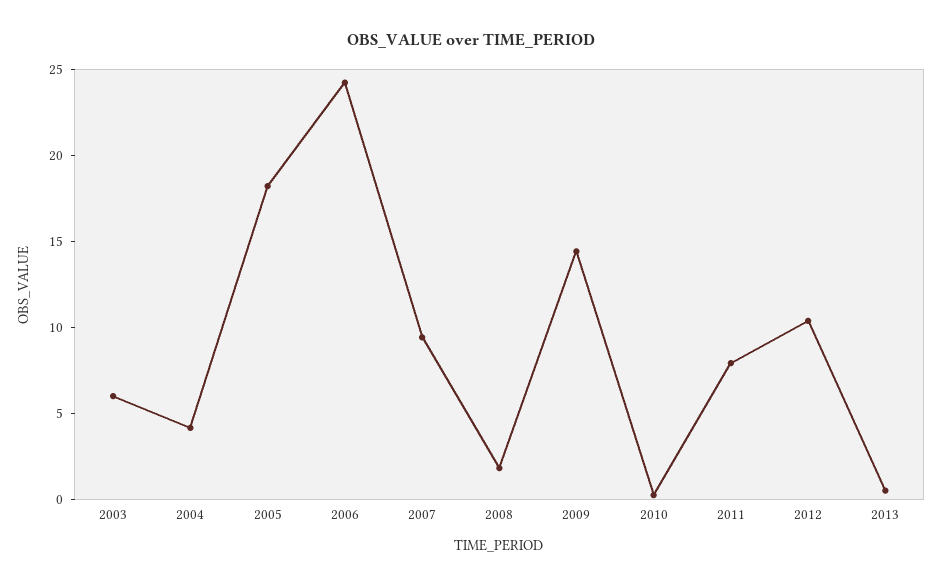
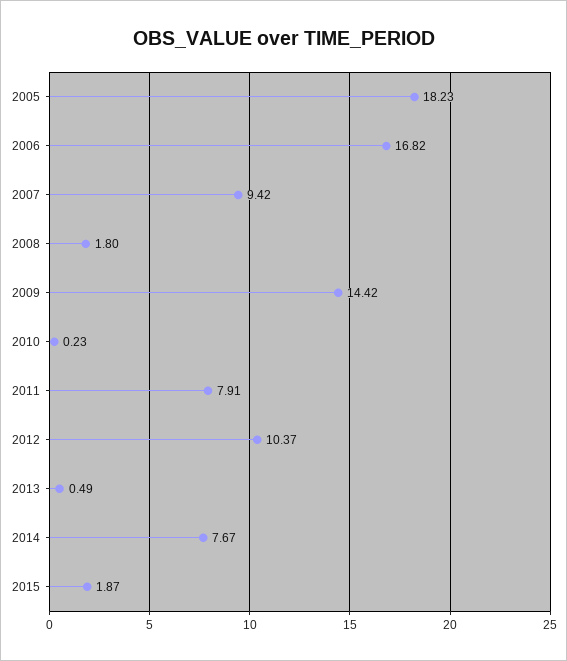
2003: 6 -> none
2004: 4 -> none
2006: 24 -> 16.82
2014: none -> 7.67
2015: none -> 1.87

